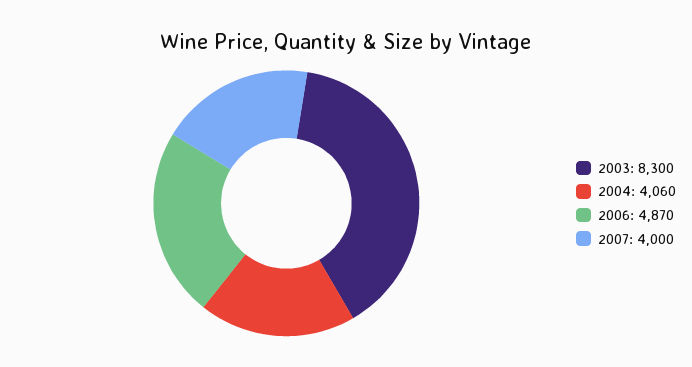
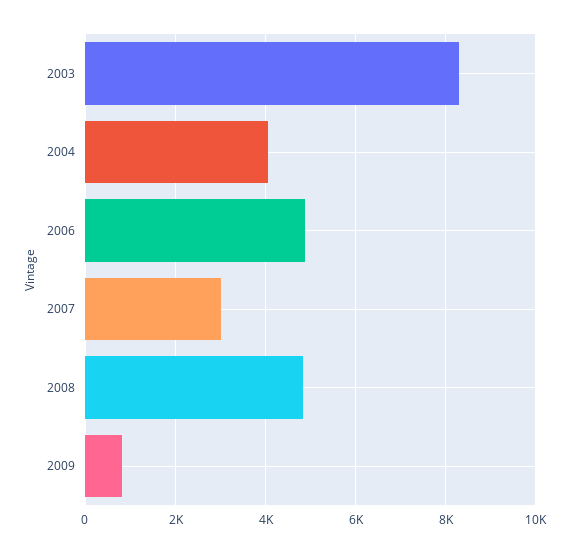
2007: 4000 -> 3000
2008: none -> 4800
2009: none -> 800

